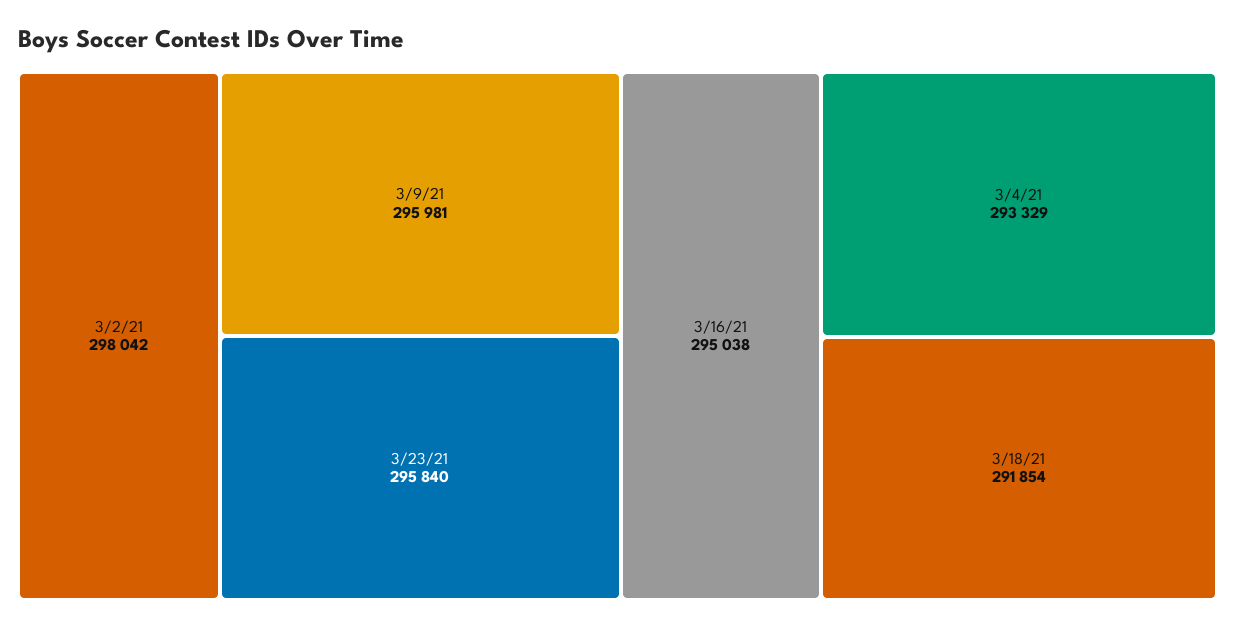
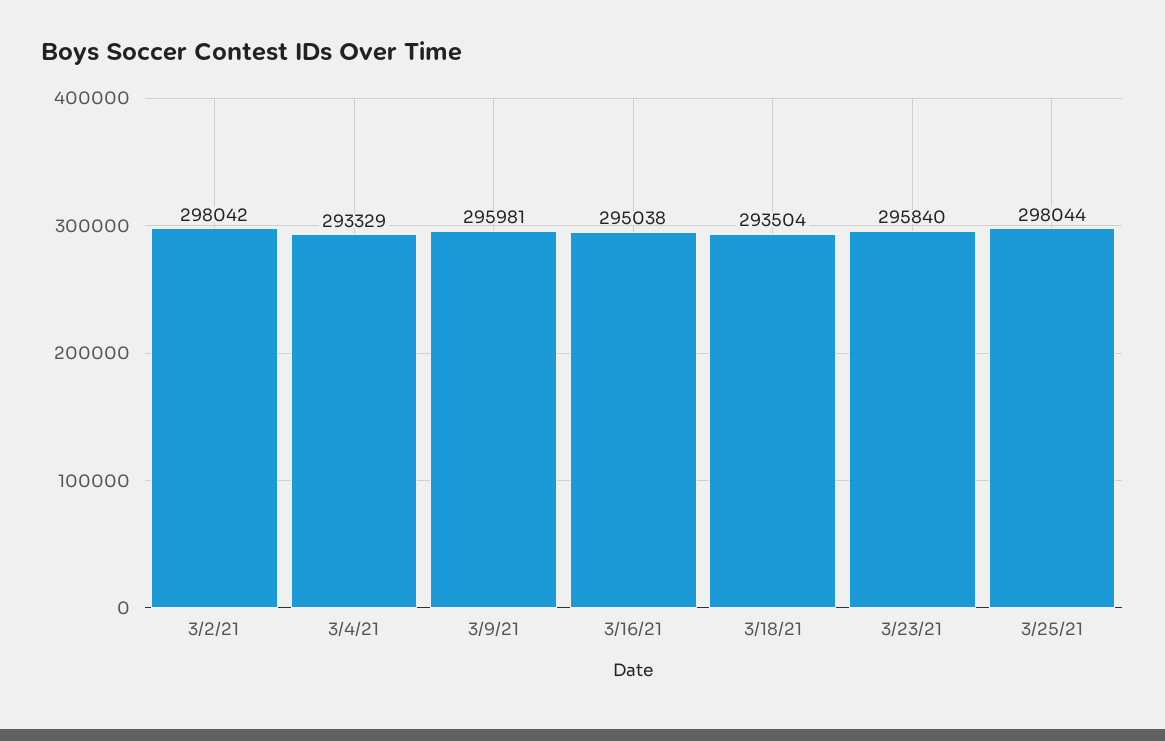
3/18/21: 291854 -> 293504
3/25/21: none -> 298044

